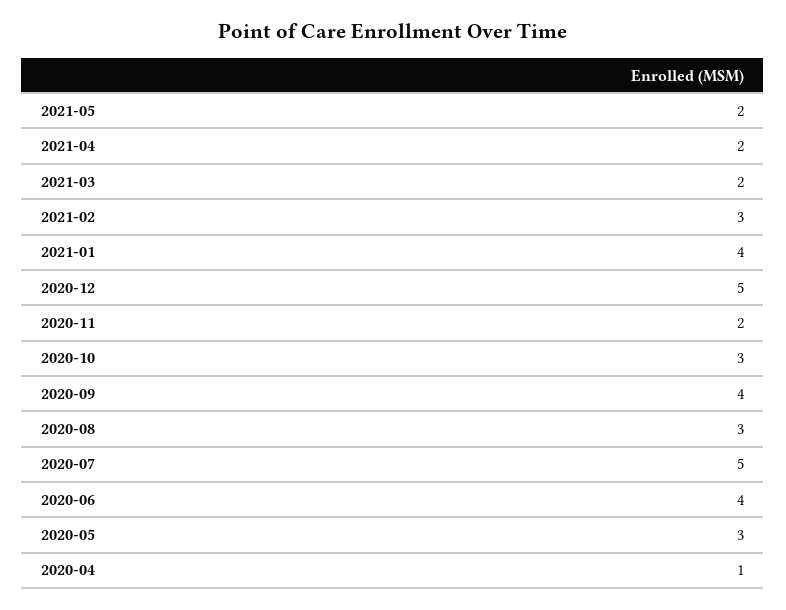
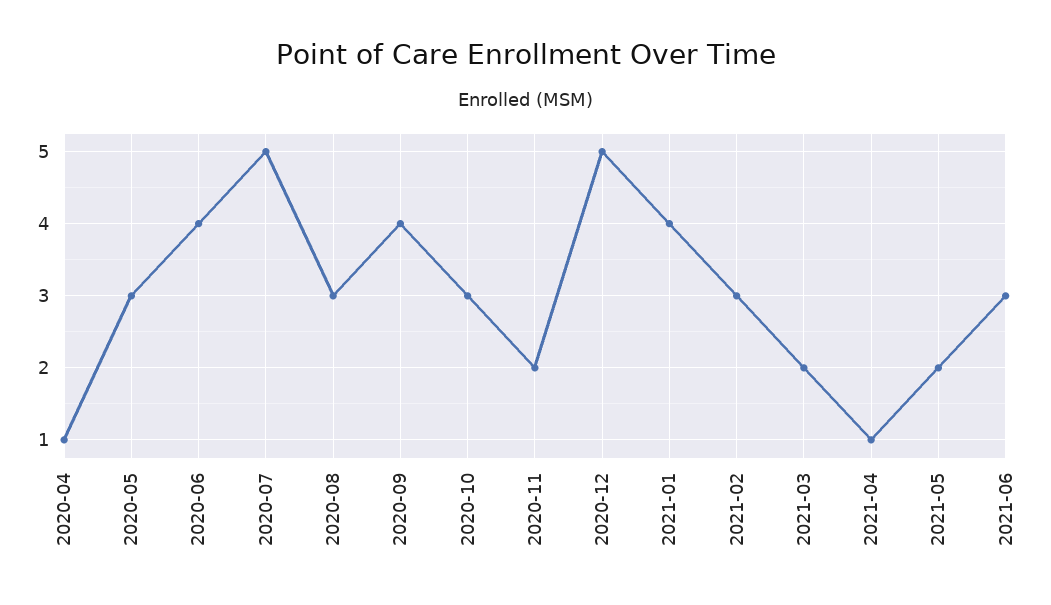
2021-04: 2 -> 1
2021-06: none -> 3

